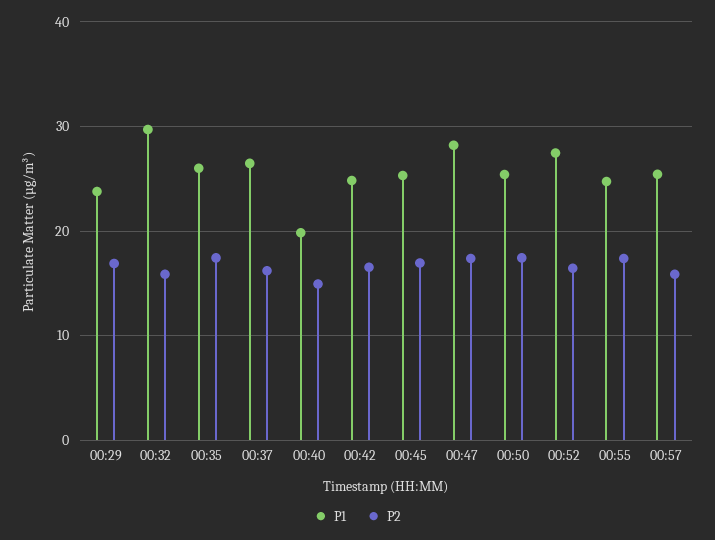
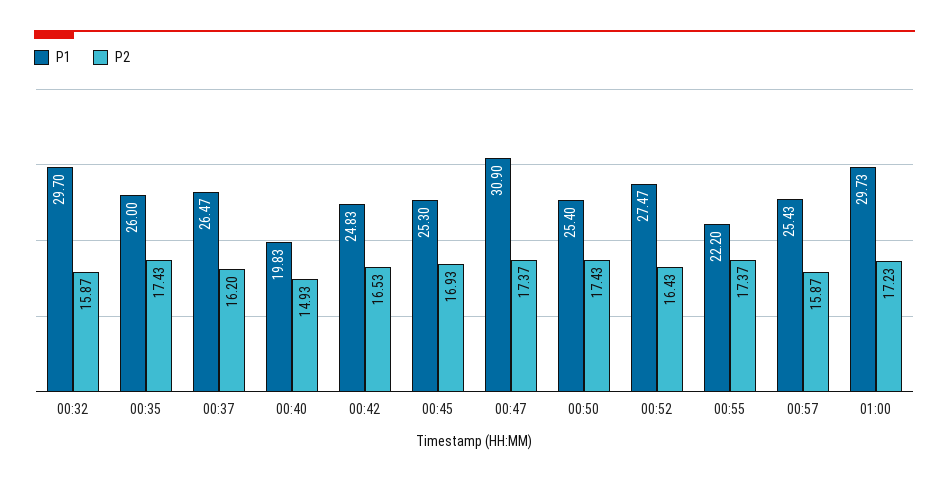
P1, 00:29: 24 -> none
P2, 00:29: 17 -> none
P1, 00:47: 28 -> 30.9
P1, 00:55: 25 -> 22.2
P1, 01:00: none -> 29.73
P2, 01:00: none -> 17.23

